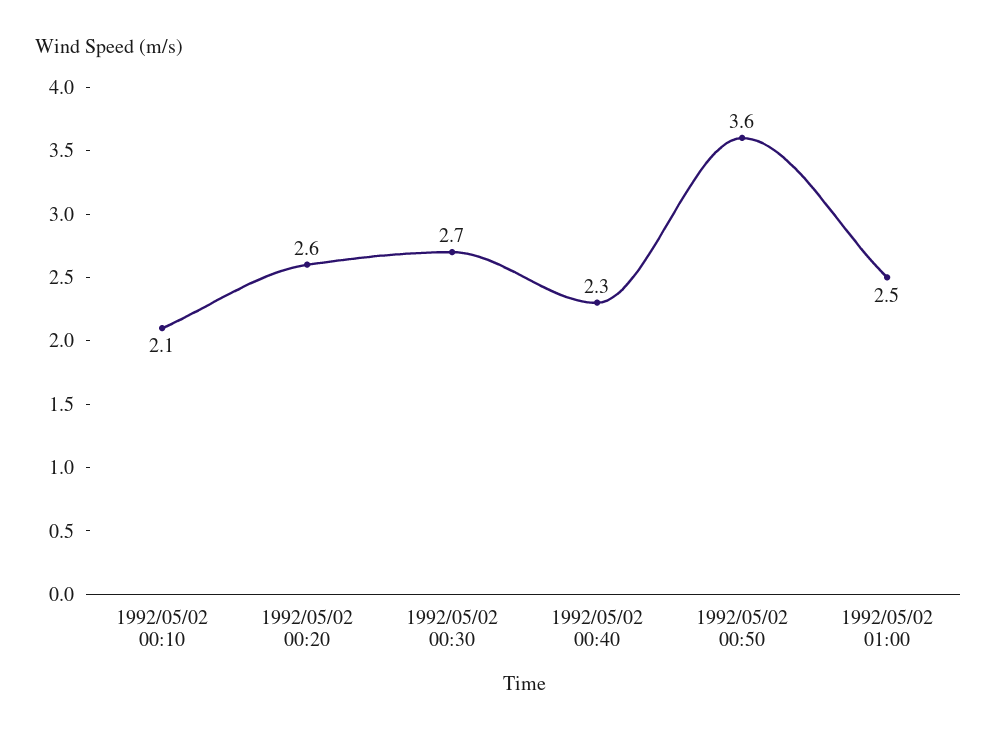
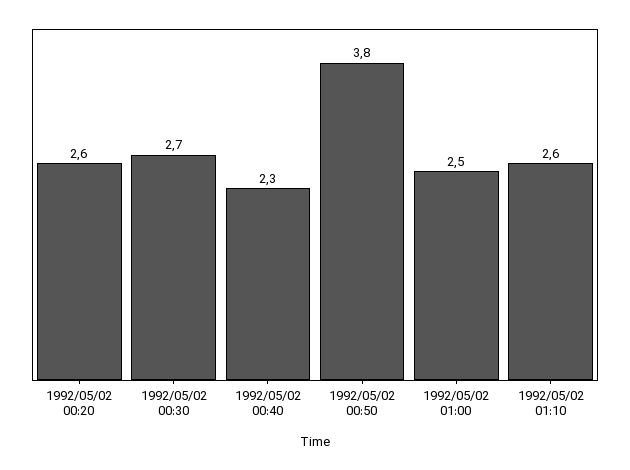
1992/05/02 00:10: 2.1 -> none
1992/05/02 00:50: 3.6 -> 3.8
1992/05/02 01:10: none -> 2.6

